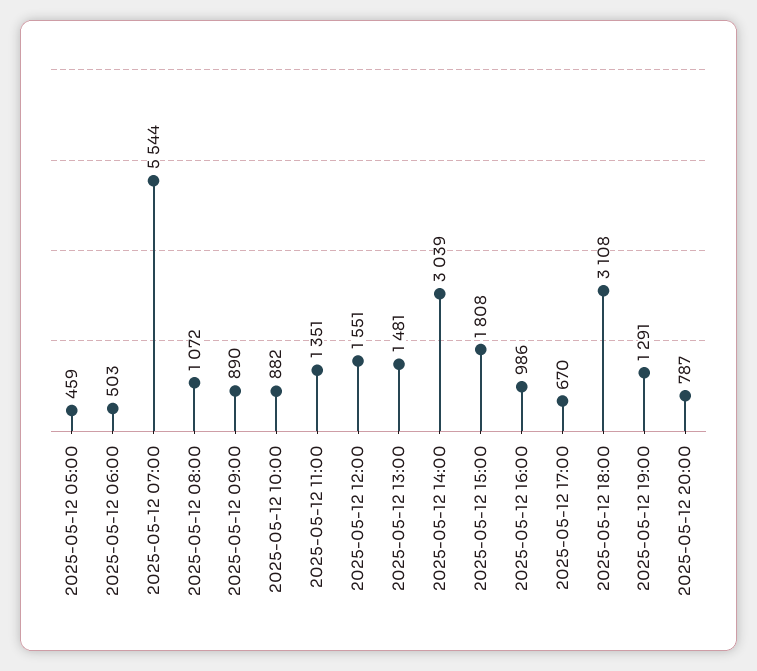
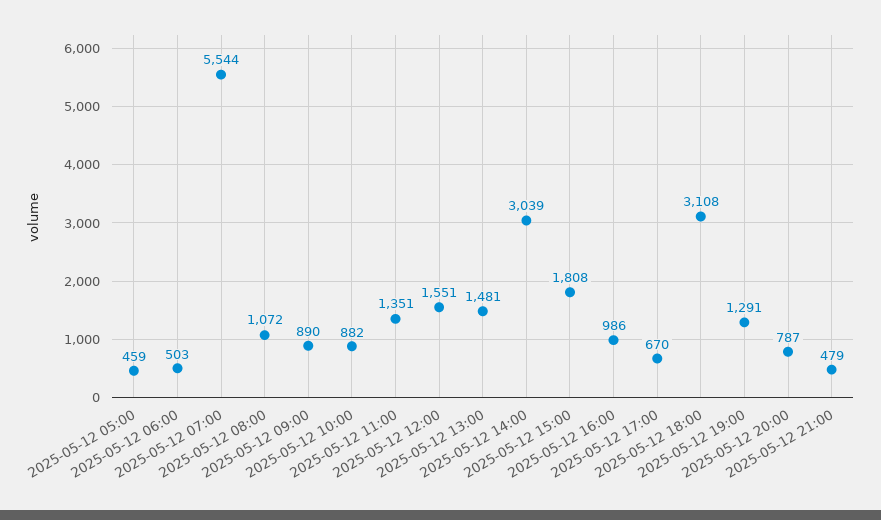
2025-05-12 21:00: none -> 479

